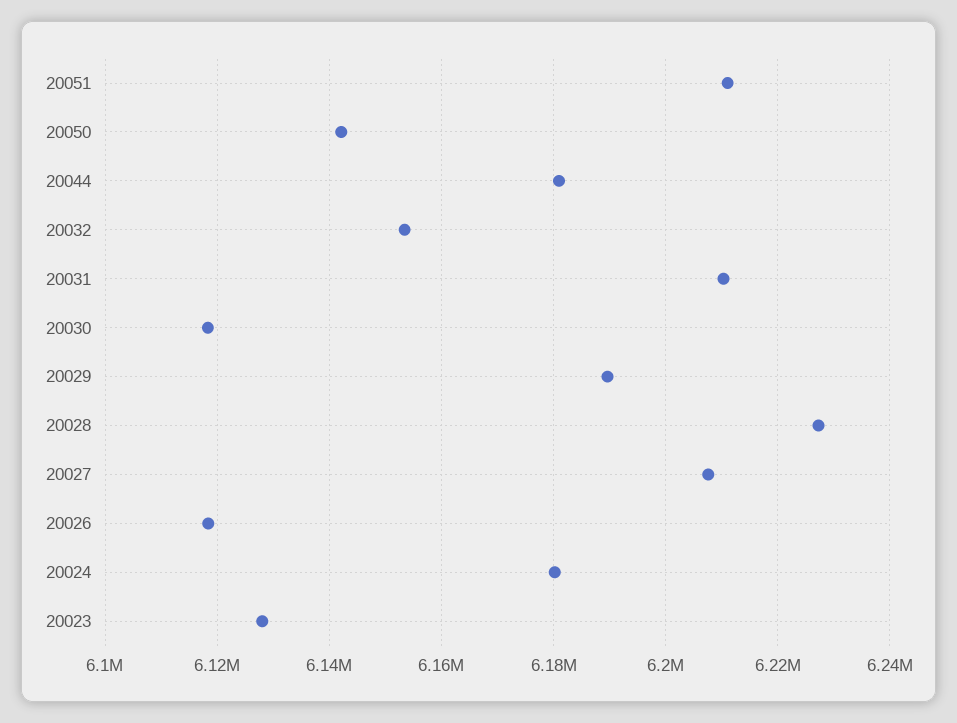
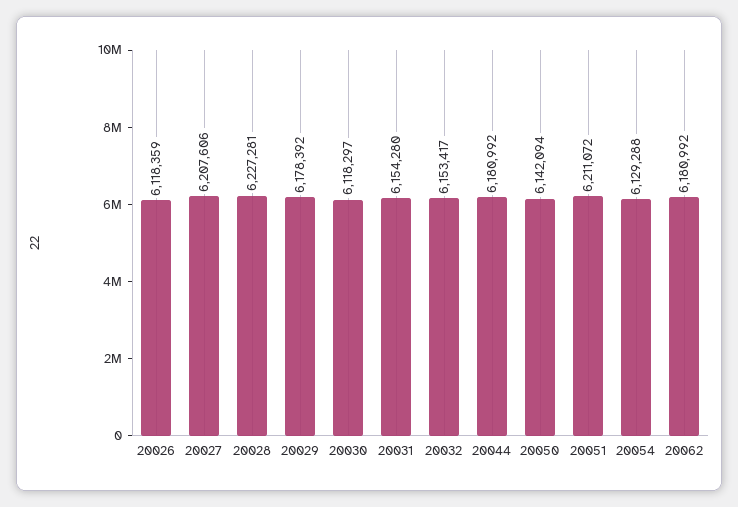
20031: 6210000 -> 6154280
20029: 6190000 -> 6178392
20024: 6180000 -> none
20023: 6128000 -> none
20054: none -> 6129288
20062: none -> 6180992

